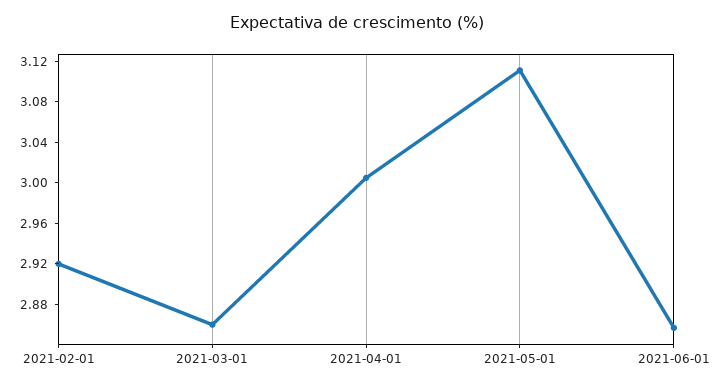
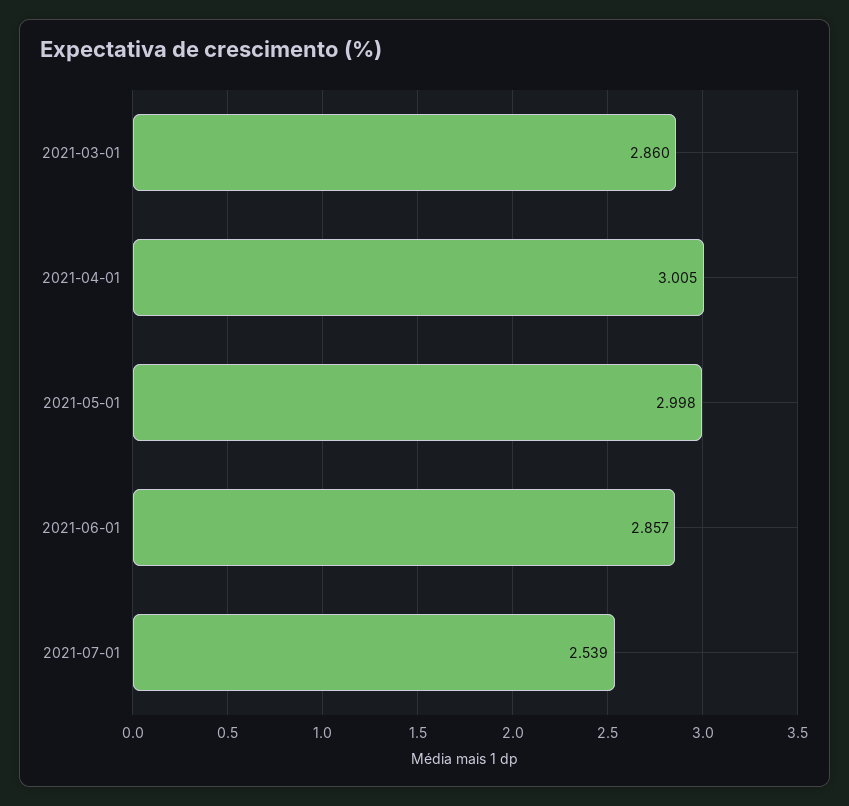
2021-02-01: 2.92 -> none
2021-05-01: 3.11 -> 2.998
2021-07-01: none -> 2.539

